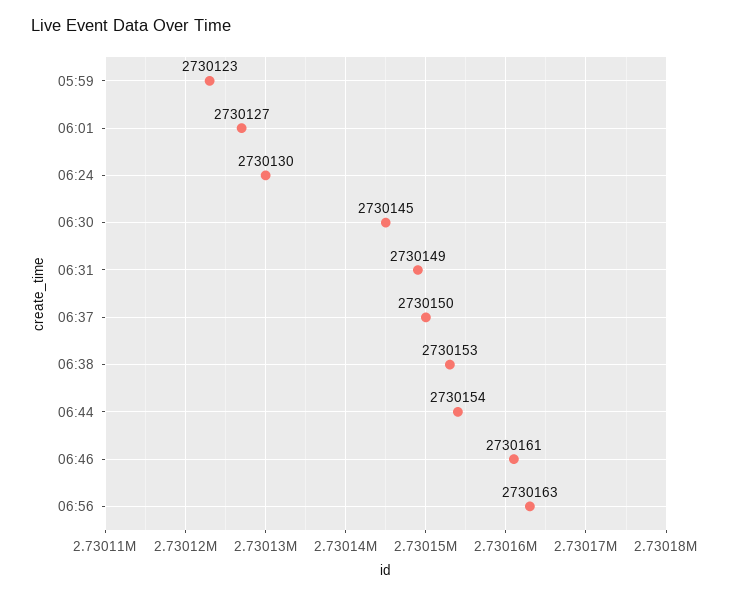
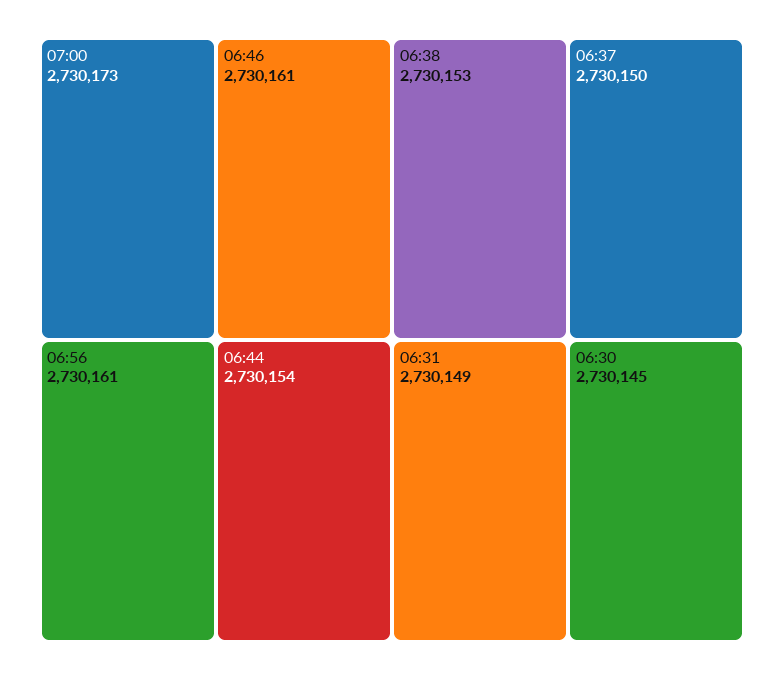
05:59: 2730123 -> none
06:01: 2730127 -> none
06:24: 2730130 -> none
06:56: 2730163 -> 2730161
07:00: none -> 2730173

